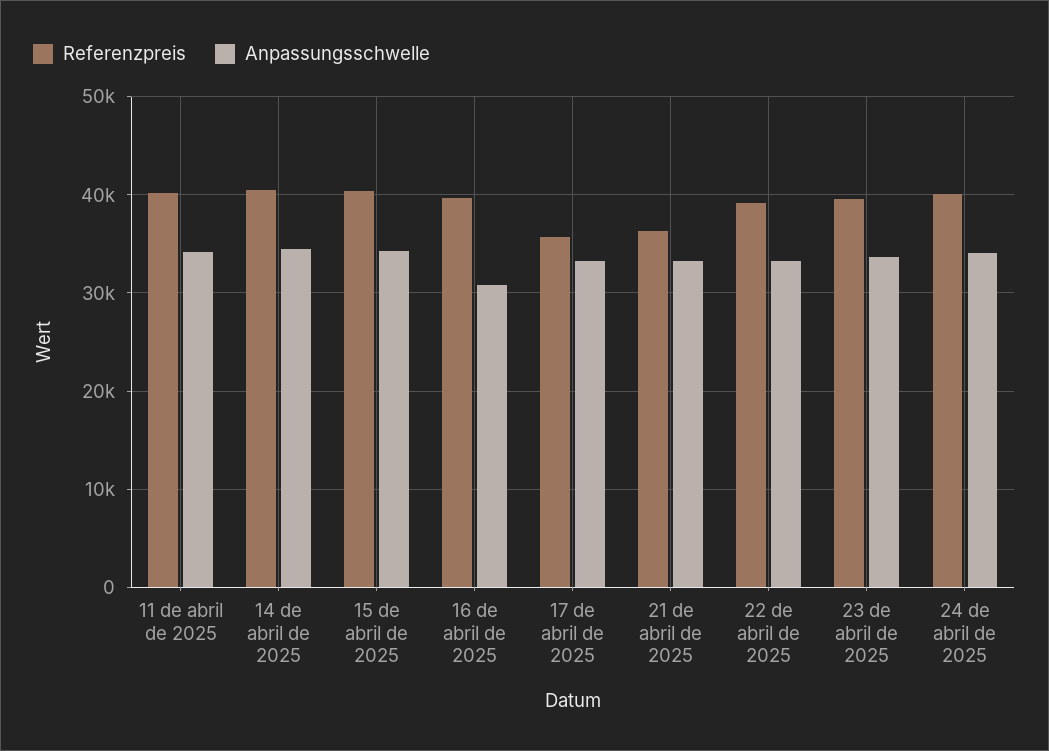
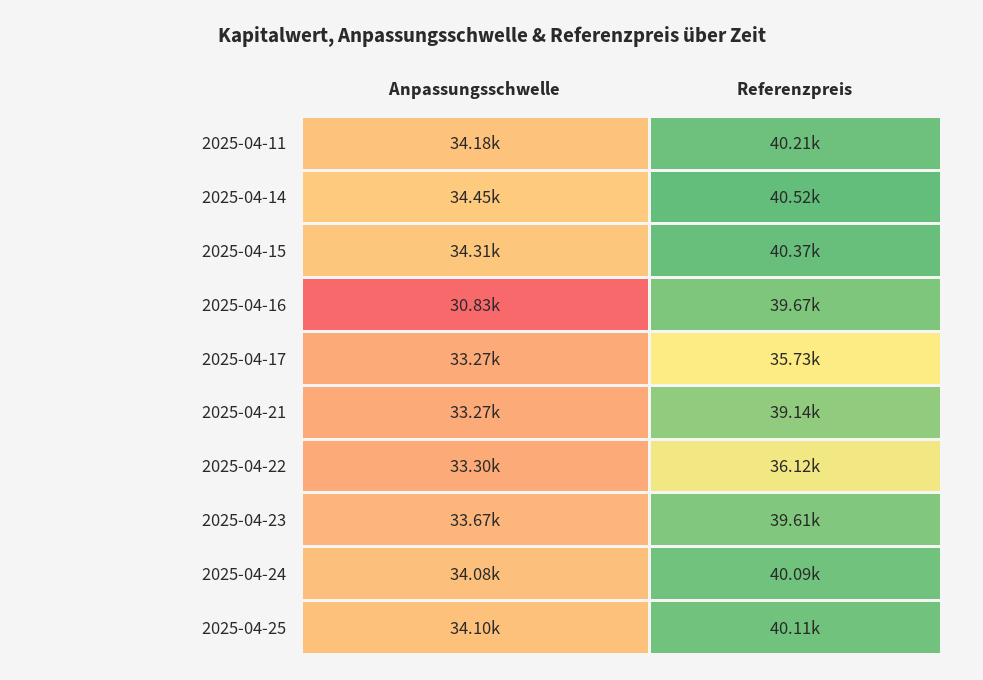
Referenzpreis, 21 de abril de 2025: 36000 -> 39140
Referenzpreis, 22 de abril de 2025: 39000 -> 36120
Anpassungsschwelle, 2025-04-25: none -> 34100
Referenzpreis, 2025-04-25: none -> 40110

